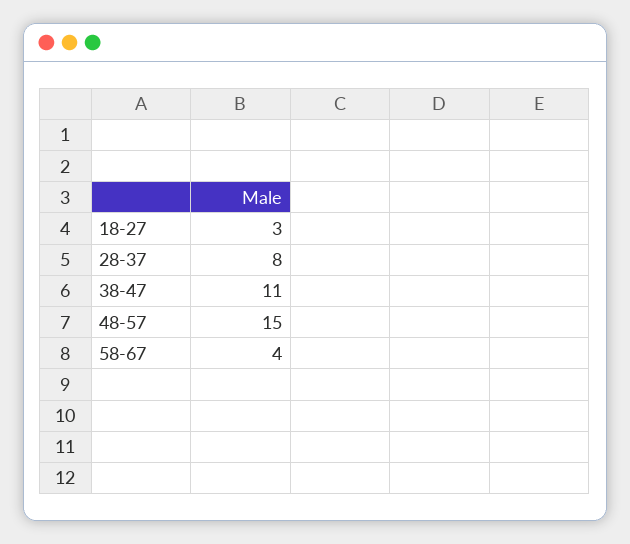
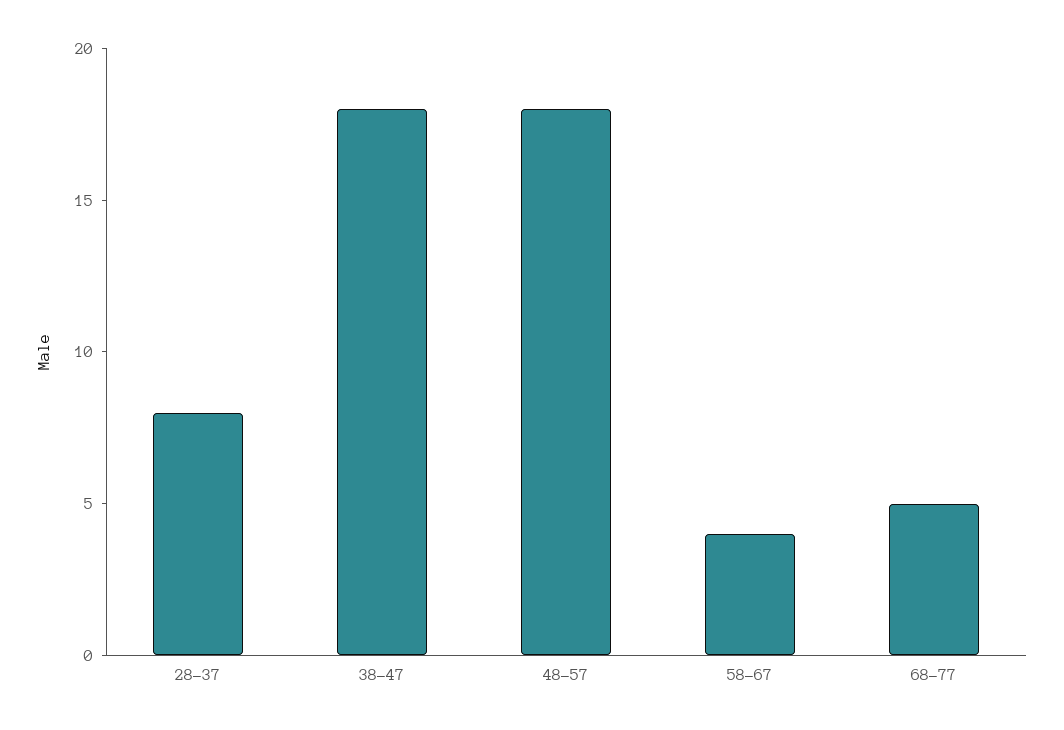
18-27: 3 -> none
38-47: 11 -> 18
48-57: 15 -> 18
68-77: none -> 5

